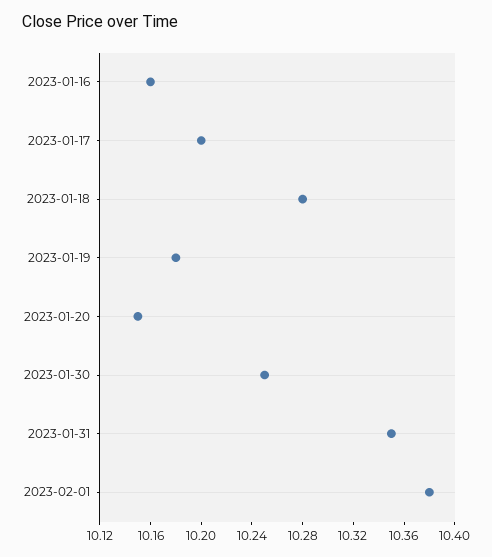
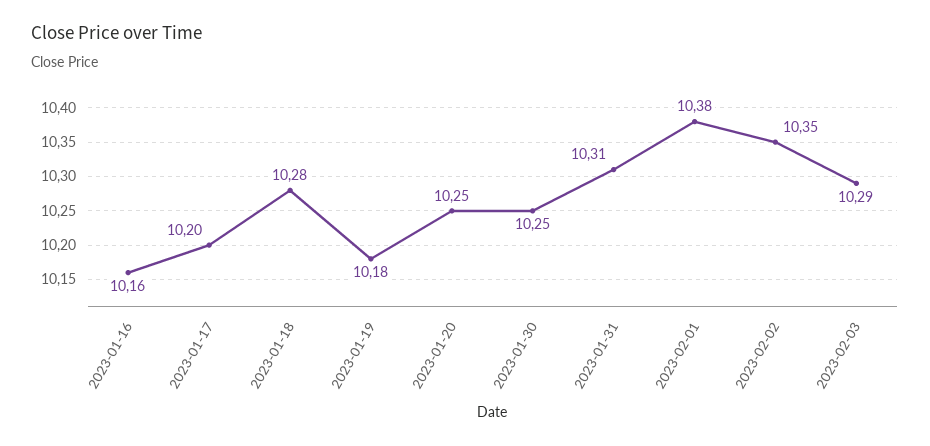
2023-01-20: 10.15 -> 10.25
2023-01-31: 10.35 -> 10.31
2023-02-02: none -> 10.35
2023-02-03: none -> 10.29

